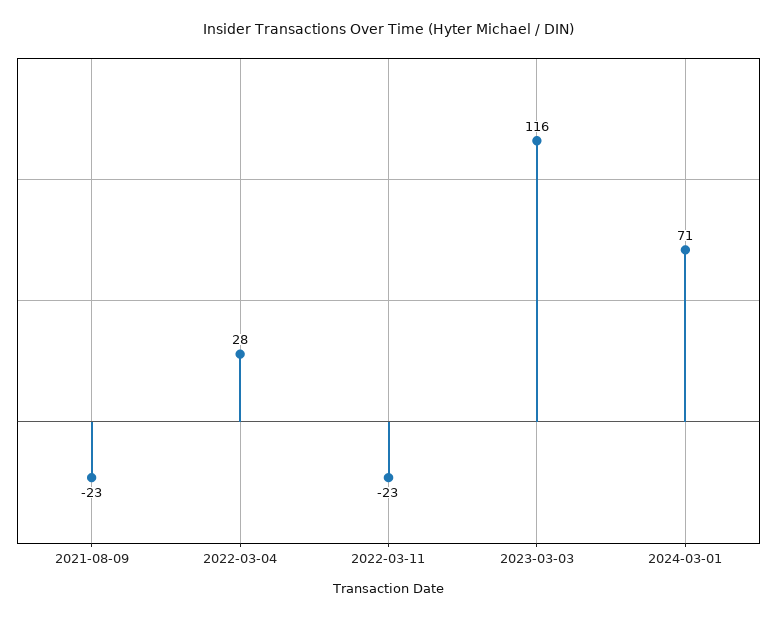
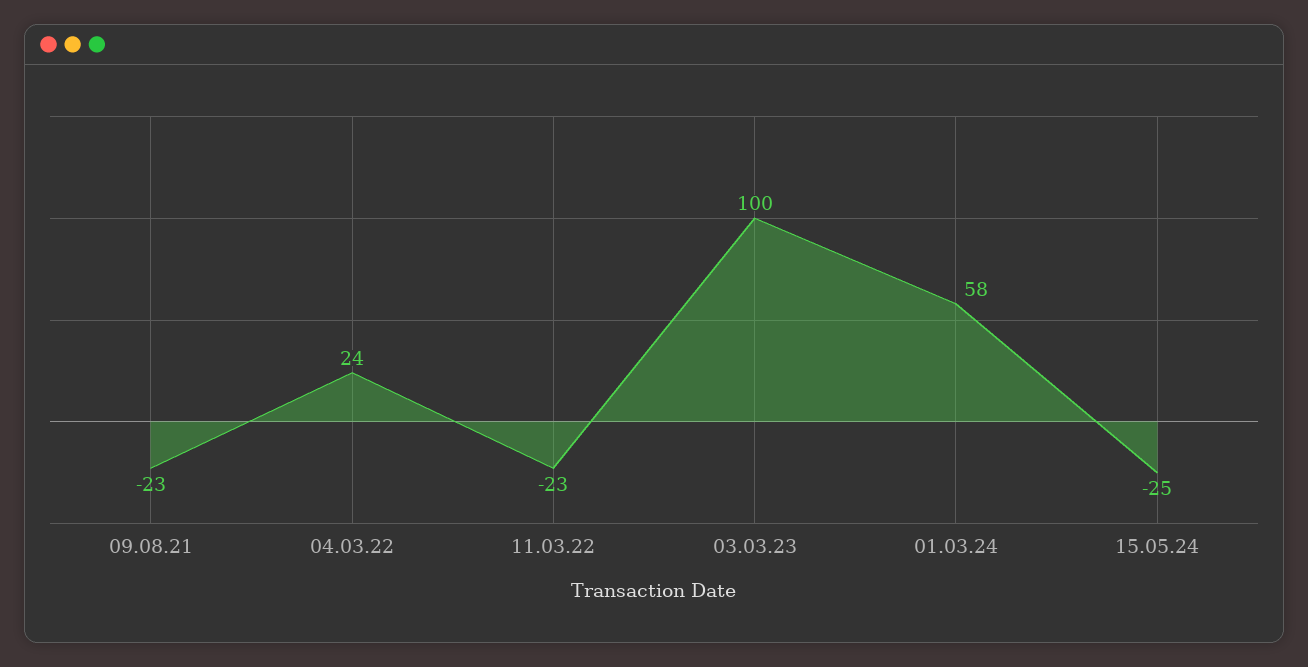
2022-03-04: 28 -> 24
2023-03-03: 116 -> 100
2024-03-01: 71 -> 58
15.05.24: none -> -25

